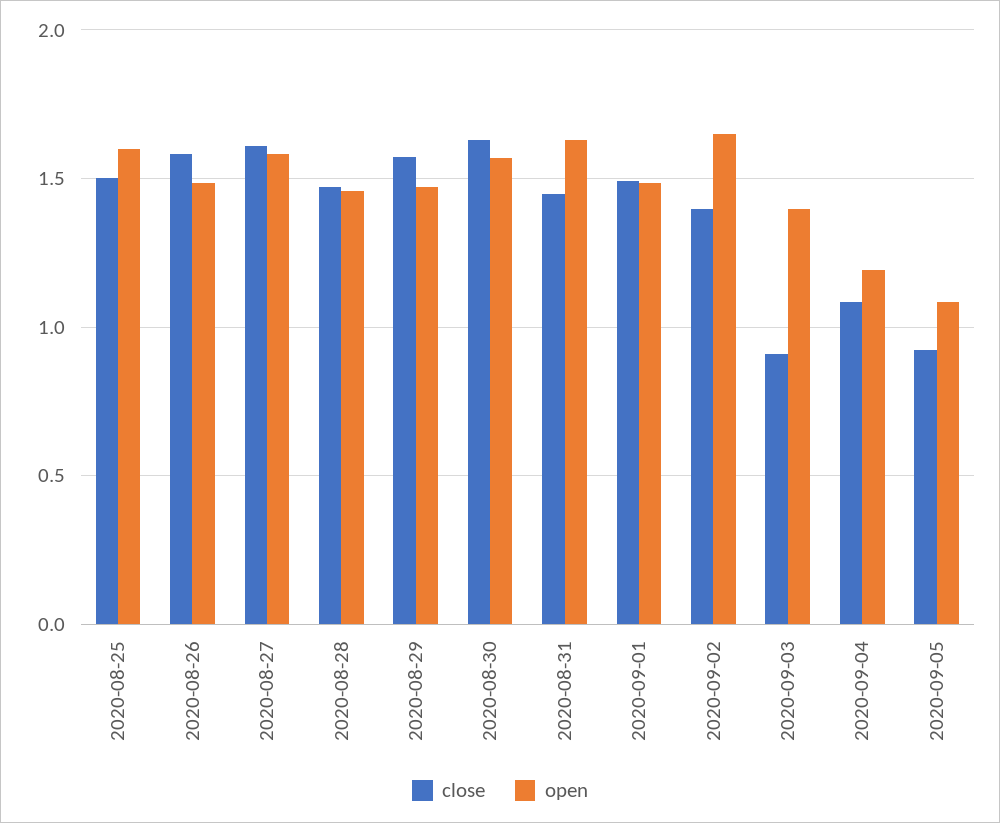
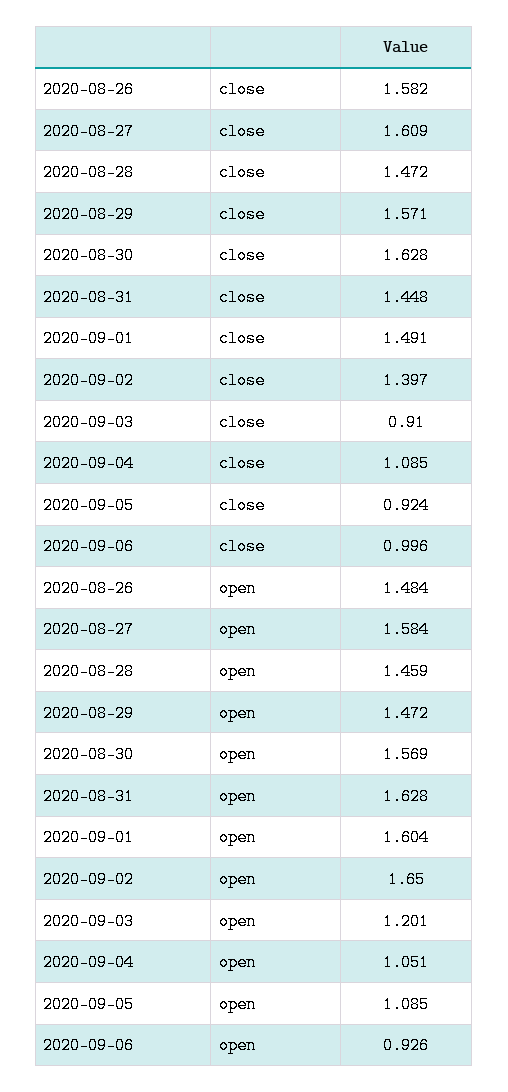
close, 2020-08-25: 1.5 -> none
open, 2020-08-25: 1.6 -> none
open, 2020-09-01: 1.5 -> 1.604
open, 2020-09-03: 1.4 -> 1.201
open, 2020-09-04: 1.2 -> 1.051
close, 2020-09-06: none -> 0.996
open, 2020-09-06: none -> 0.926

